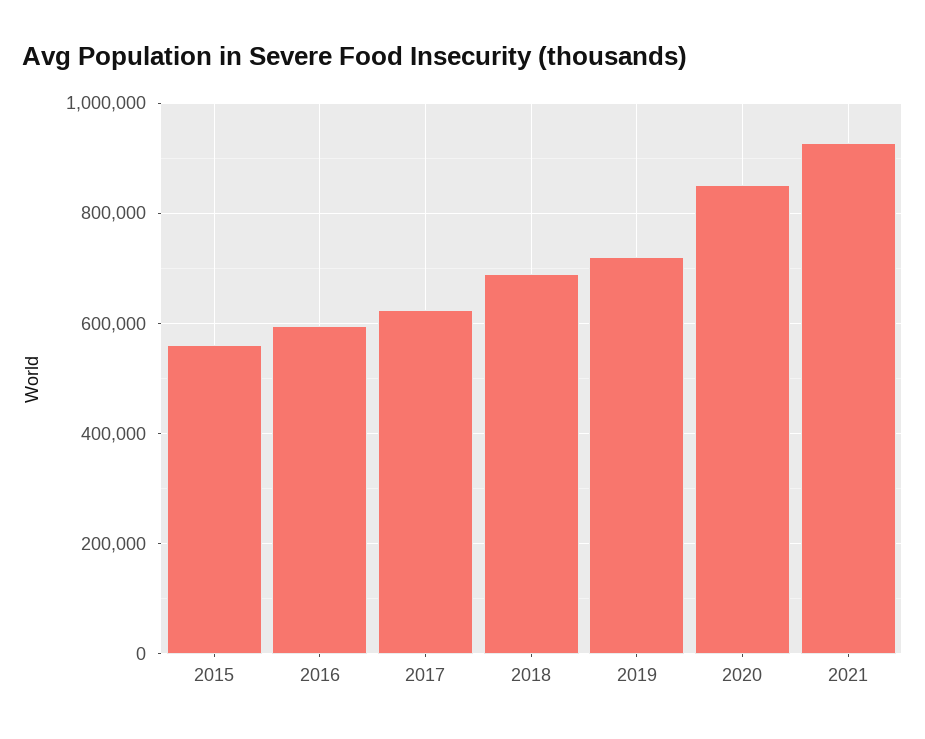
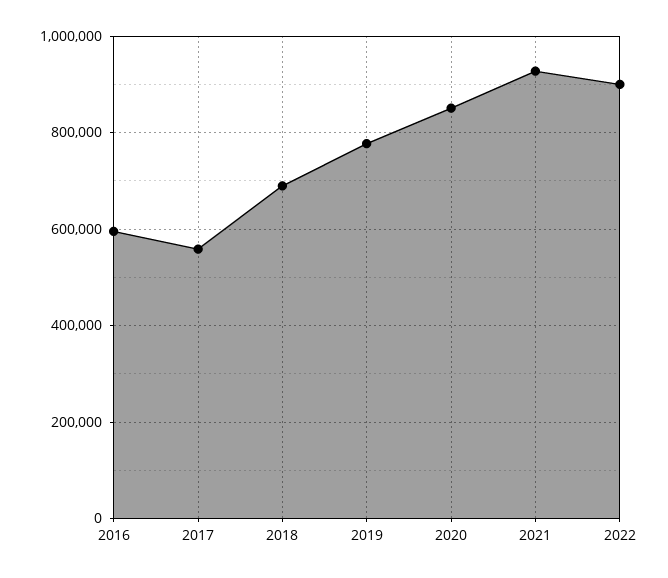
2015: 560000 -> none
2017: 620000 -> 560000
2019: 720000 -> 780000
2022: none -> 900000

